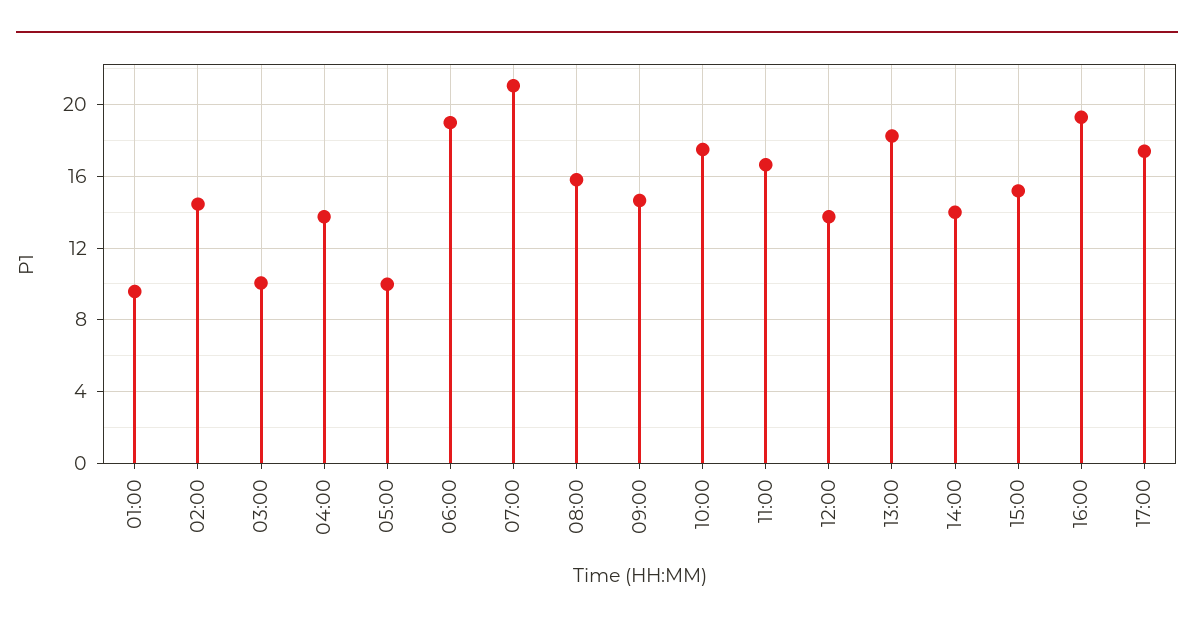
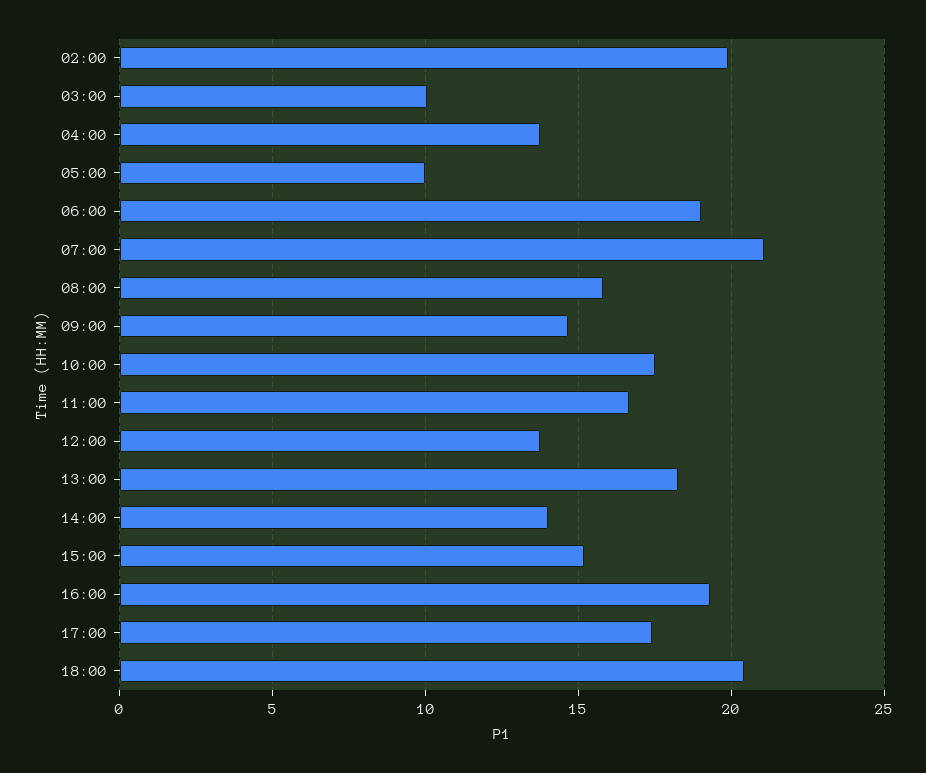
01:00: 9.5 -> none
02:00: 14.5 -> 20
18:00: none -> 20.5

